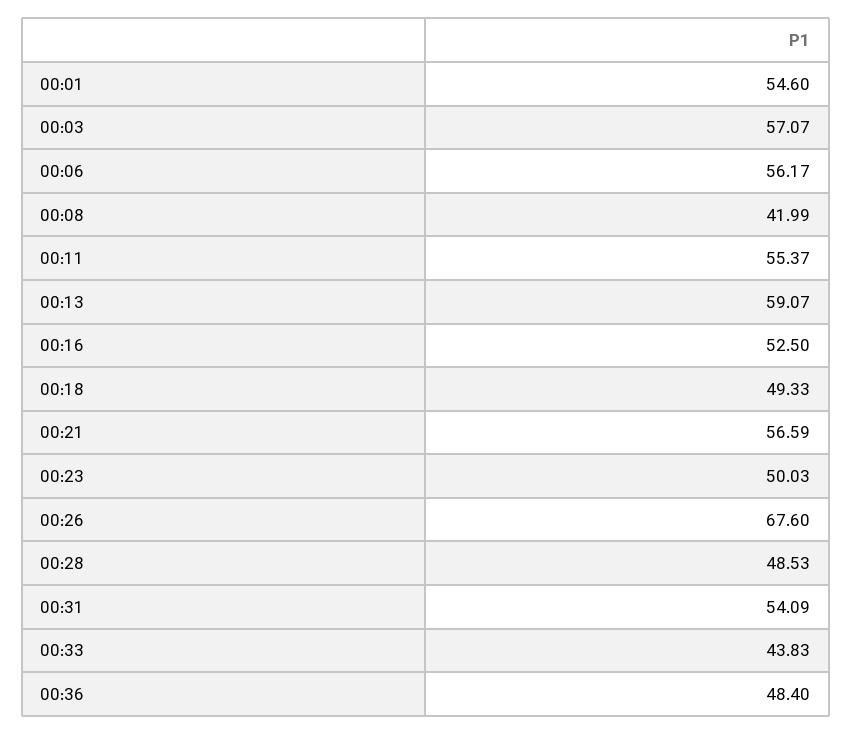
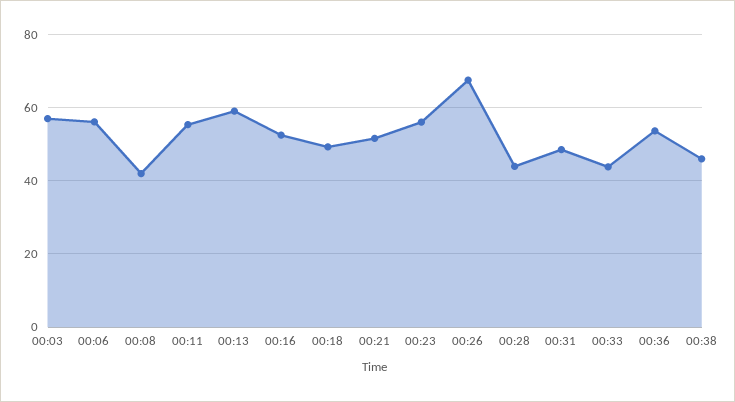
00:01: 54.6 -> none
00:21: 56.59 -> 52
00:23: 50.03 -> 56
00:28: 48.53 -> 44
00:31: 54.09 -> 48
00:36: 48.4 -> 54
00:38: none -> 46

